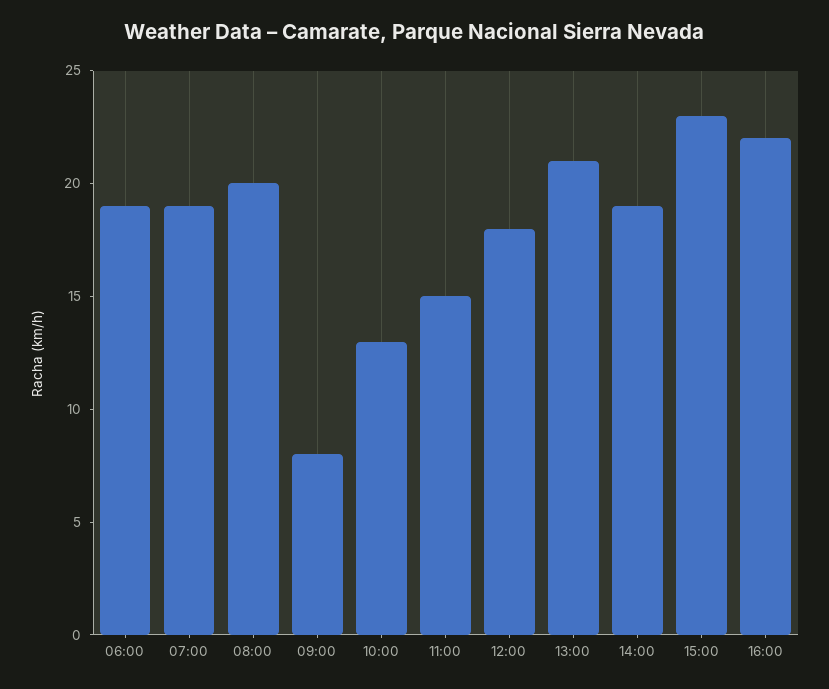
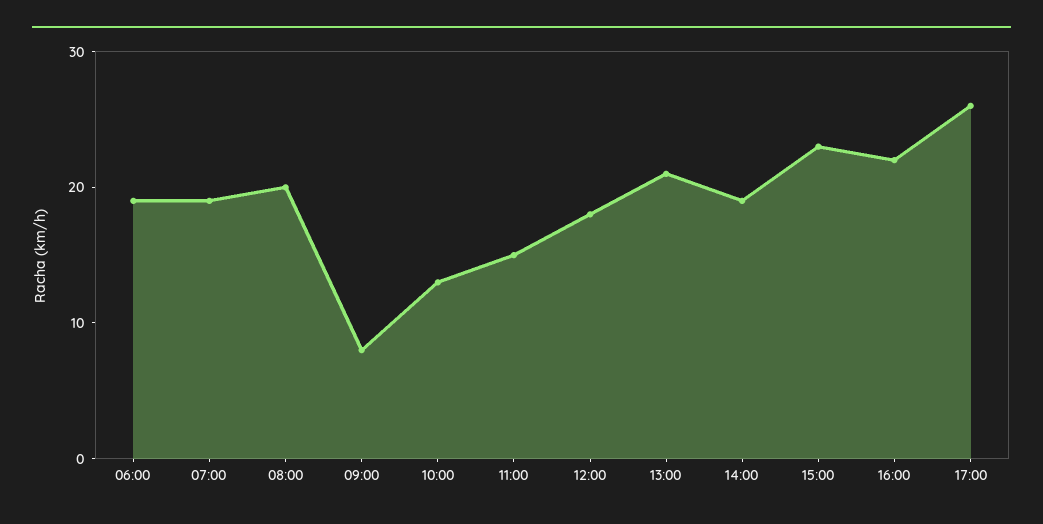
17:00: none -> 26

